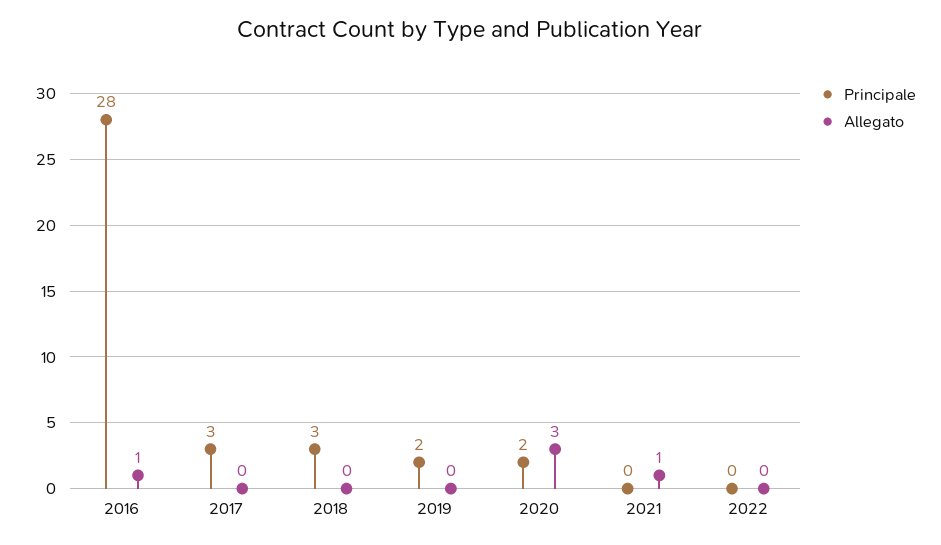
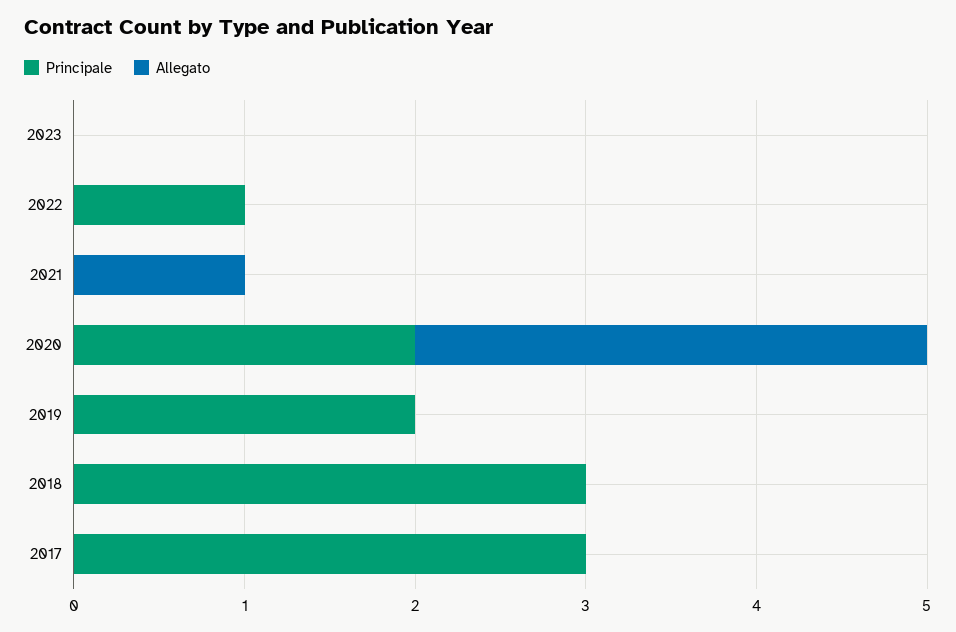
Principale, 2016: 28 -> none
Allegato, 2016: 1 -> none
Principale, 2022: 0 -> 1
Principale, 2023: none -> 0
Allegato, 2023: none -> 0

